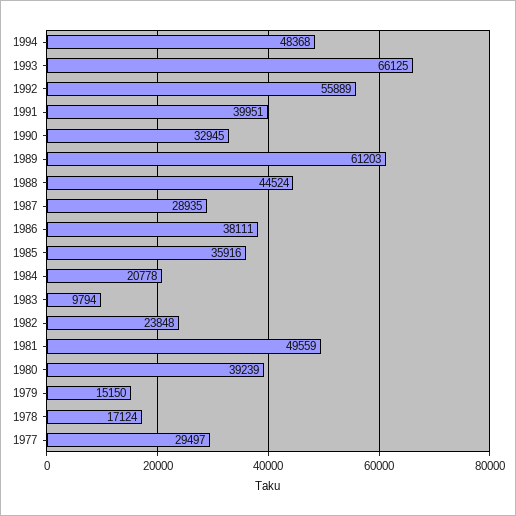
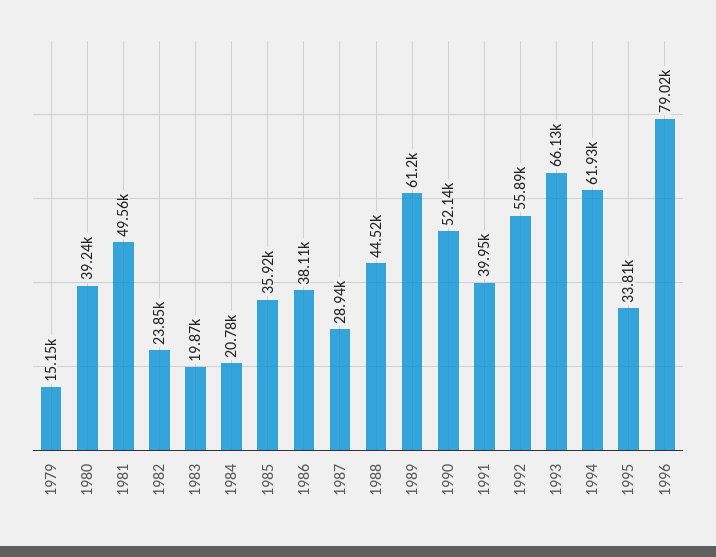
1994: 48368 -> 61930
1990: 32945 -> 52140
1983: 9794 -> 19870
1978: 17124 -> none
1977: 29497 -> none
1995: none -> 33810
1996: none -> 79020

